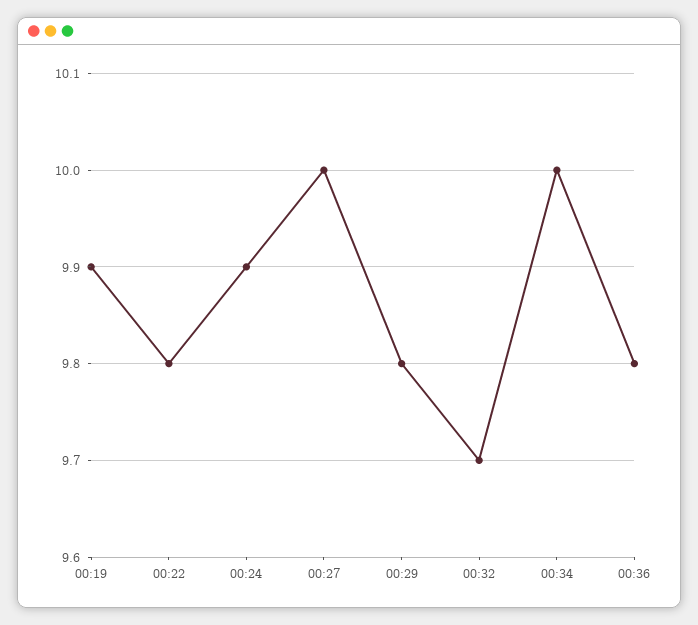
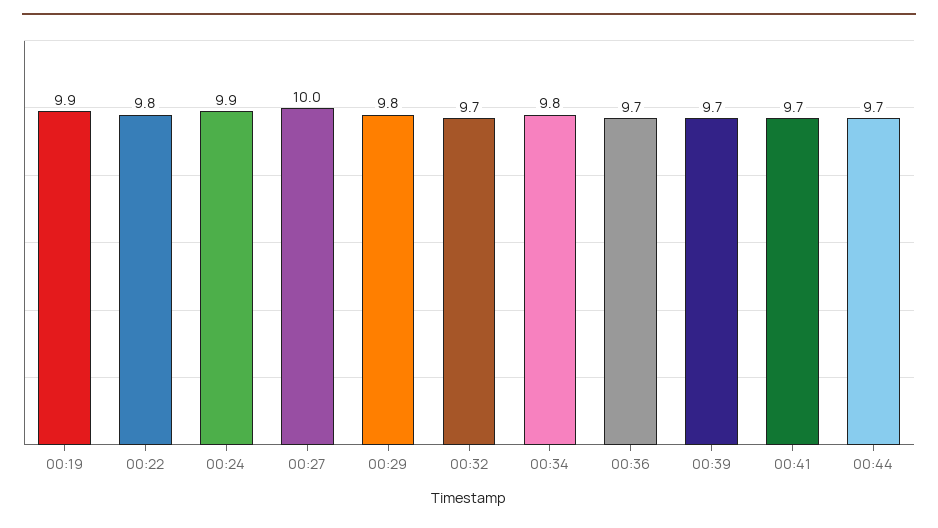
00:34: 10 -> 9.8
00:36: 9.8 -> 9.7
00:39: none -> 9.7
00:41: none -> 9.7
00:44: none -> 9.7

